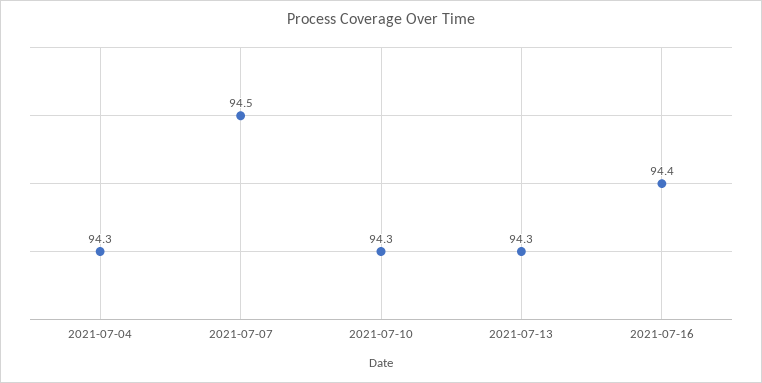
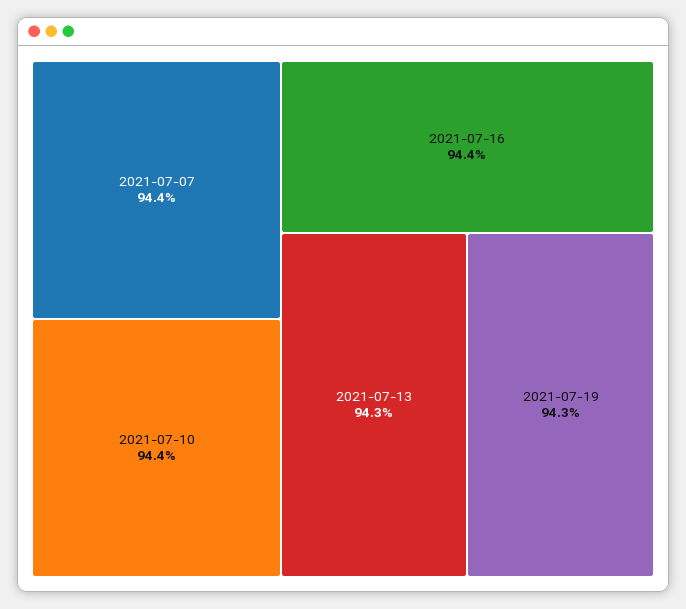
2021-07-04: 94.3 -> none
2021-07-07: 94.5 -> 94.4
2021-07-10: 94.3 -> 94.4
2021-07-19: none -> 94.3

